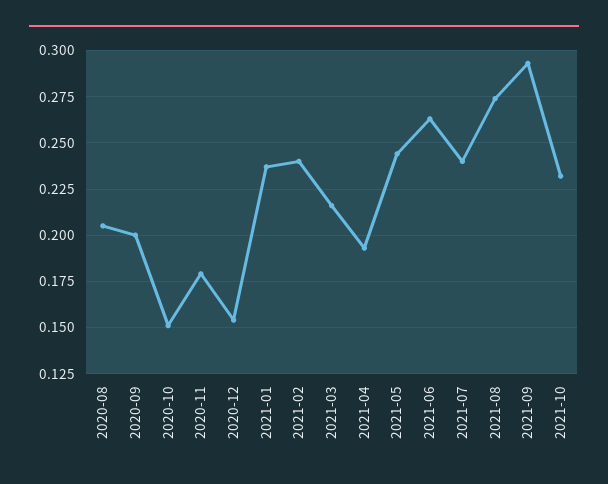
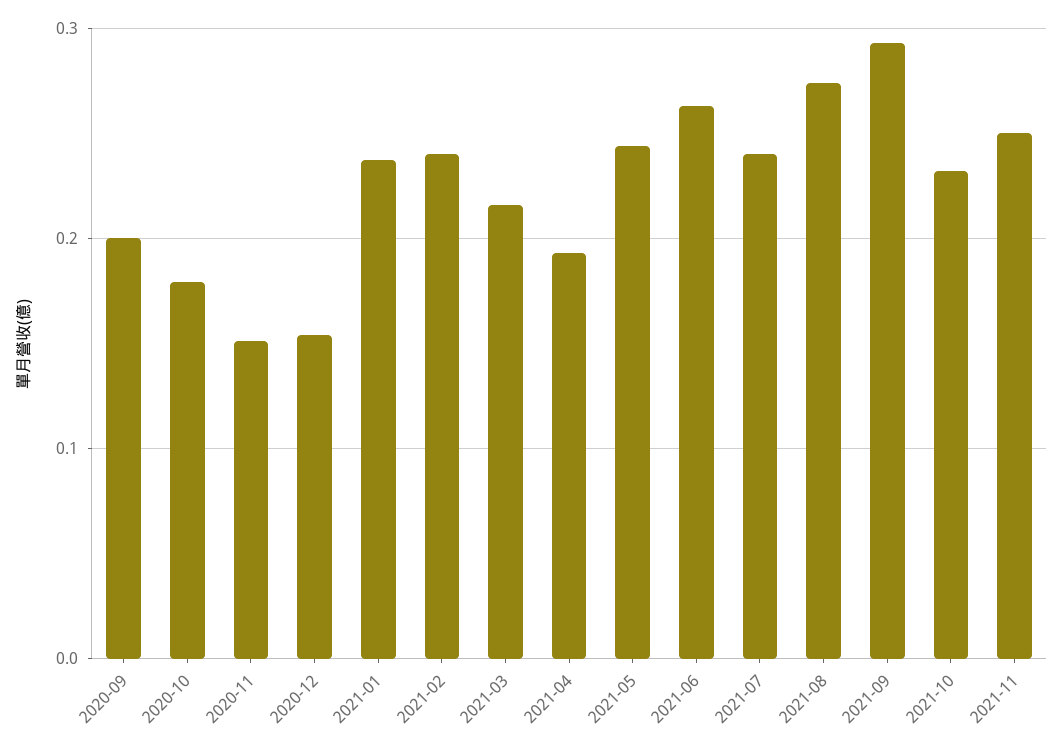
2020-08: 0.205 -> none
2020-10: 0.15 -> 0.18
2020-11: 0.18 -> 0.15
2021-11: none -> 0.25

